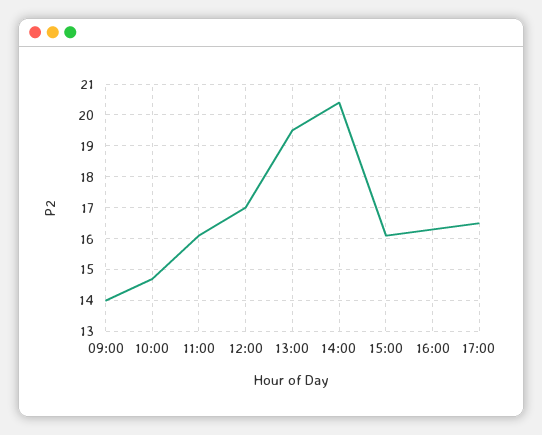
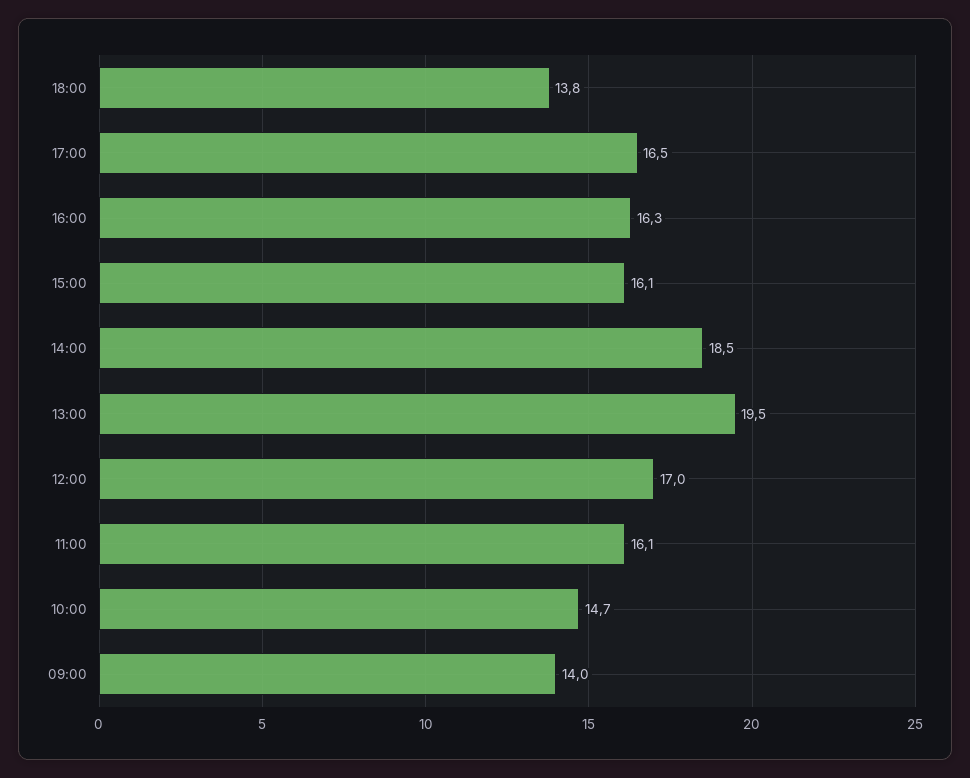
14:00: 20.5 -> 18.5
18:00: none -> 13.8

